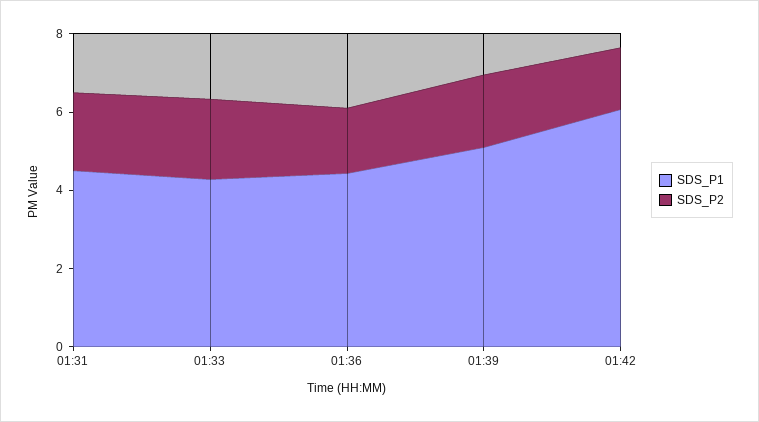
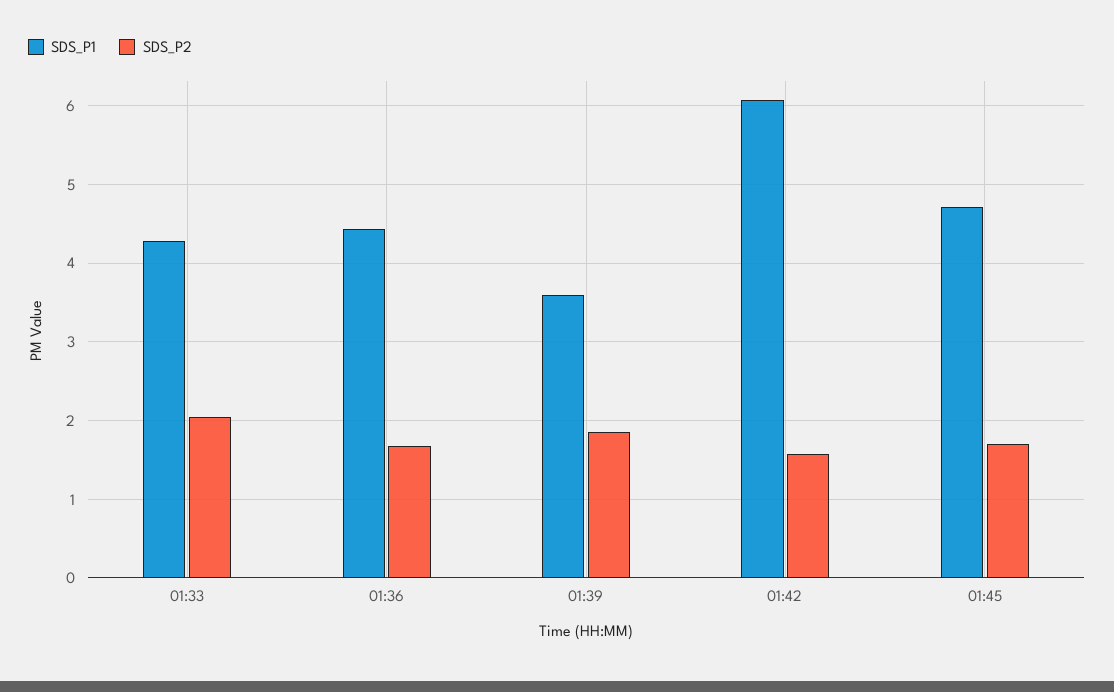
SDS_P1, 01:31: 4.5 -> none
SDS_P2, 01:31: 2 -> none
SDS_P1, 01:39: 5 -> 3.6
SDS_P1, 01:45: none -> 4.7
SDS_P2, 01:45: none -> 1.7

